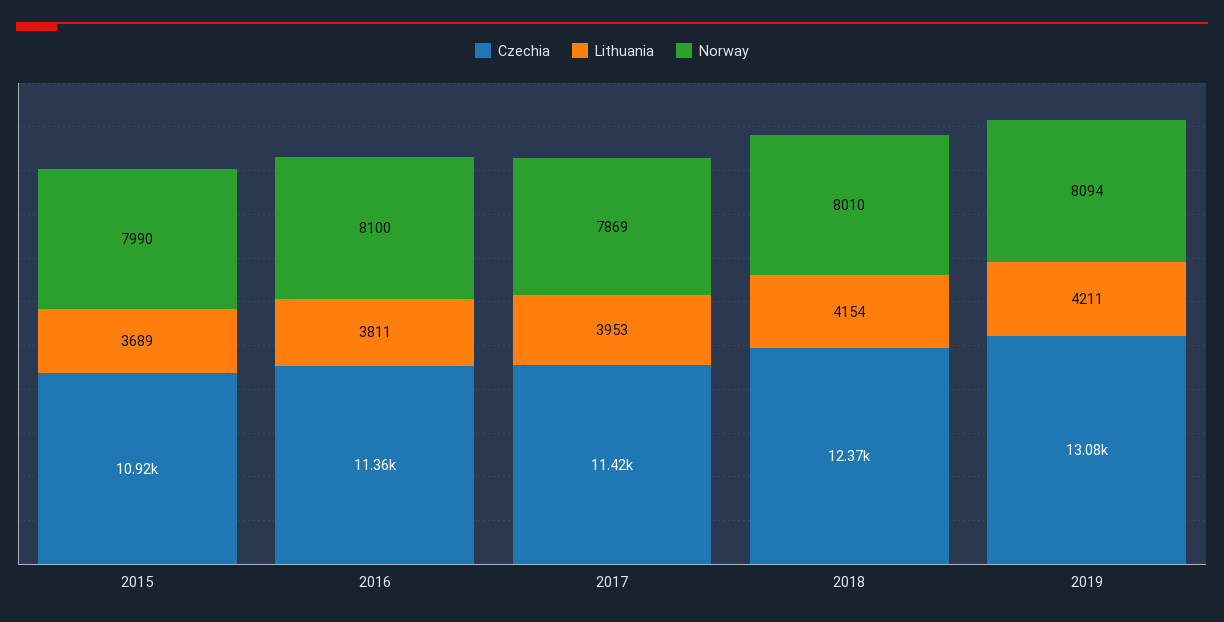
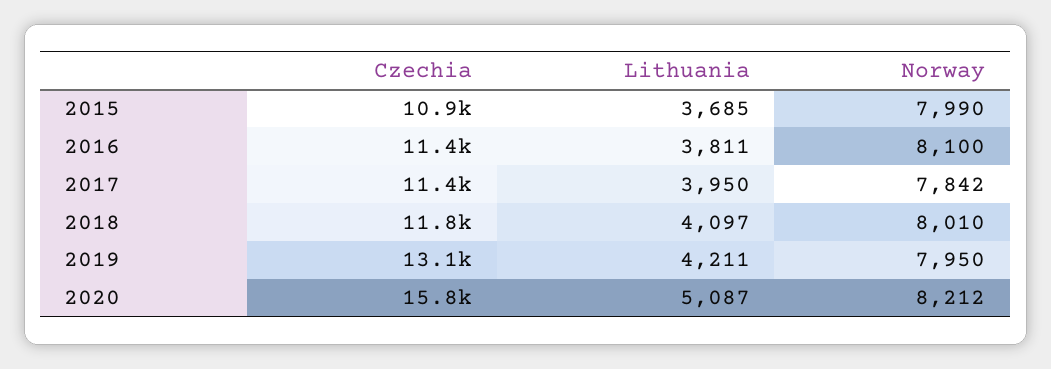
Lithuania, 2015: 3689 -> 3685
Lithuania, 2017: 3953 -> 3950
Norway, 2017: 7869 -> 7842
Czechia, 2018: 12370 -> 11800
Lithuania, 2018: 4154 -> 4097
Norway, 2019: 8094 -> 7950
Czechia, 2020: none -> 15800
Lithuania, 2020: none -> 5087
Norway, 2020: none -> 8212

